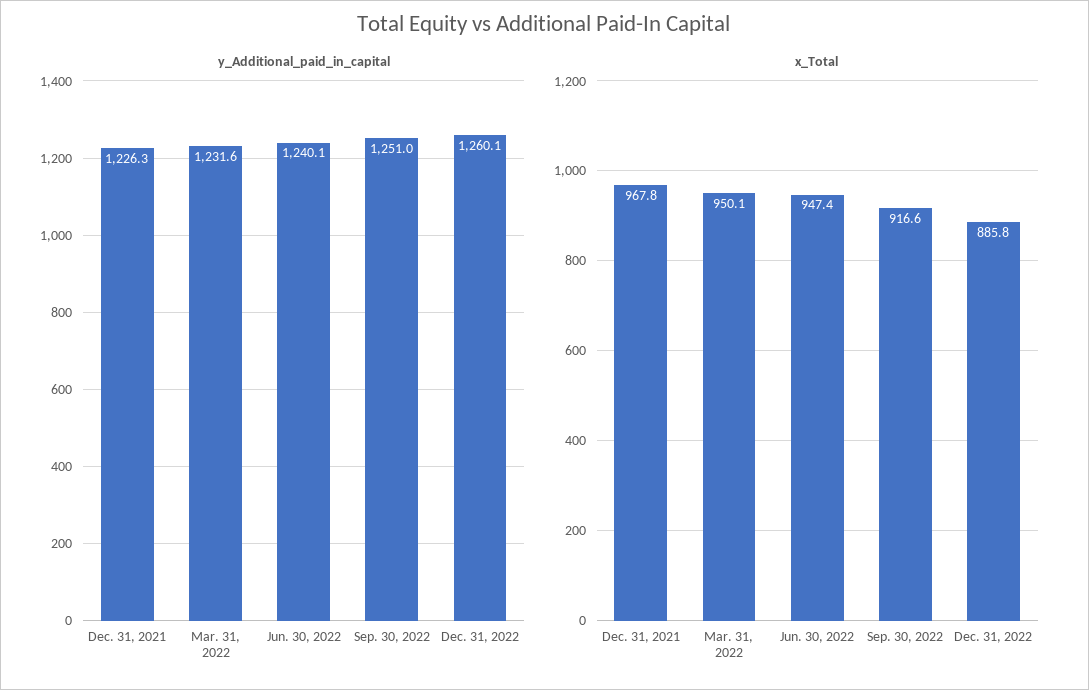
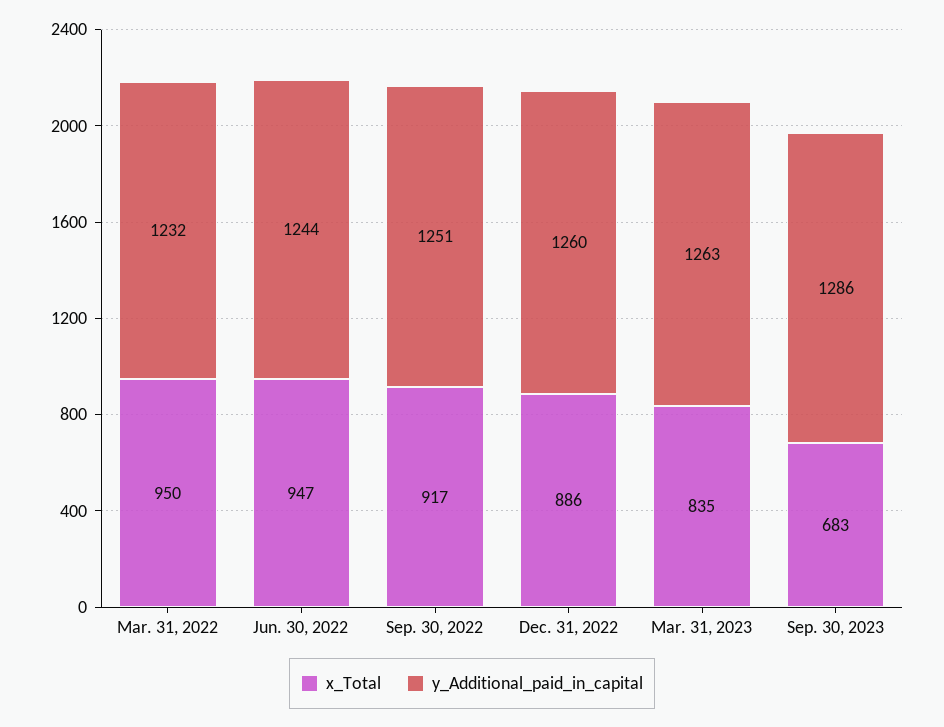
y_Additional_paid_in_capital, Dec. 31, 2021: 1226.3 -> none
y_Additional_paid_in_capital, Jun. 30, 2022: 1240.1 -> 1244
x_Total, Dec. 31, 2021: 967.8 -> none
x_Total, Mar. 31, 2023: none -> 835
y_Additional_paid_in_capital, Mar. 31, 2023: none -> 1263
x_Total, Sep. 30, 2023: none -> 683
y_Additional_paid_in_capital, Sep. 30, 2023: none -> 1286

